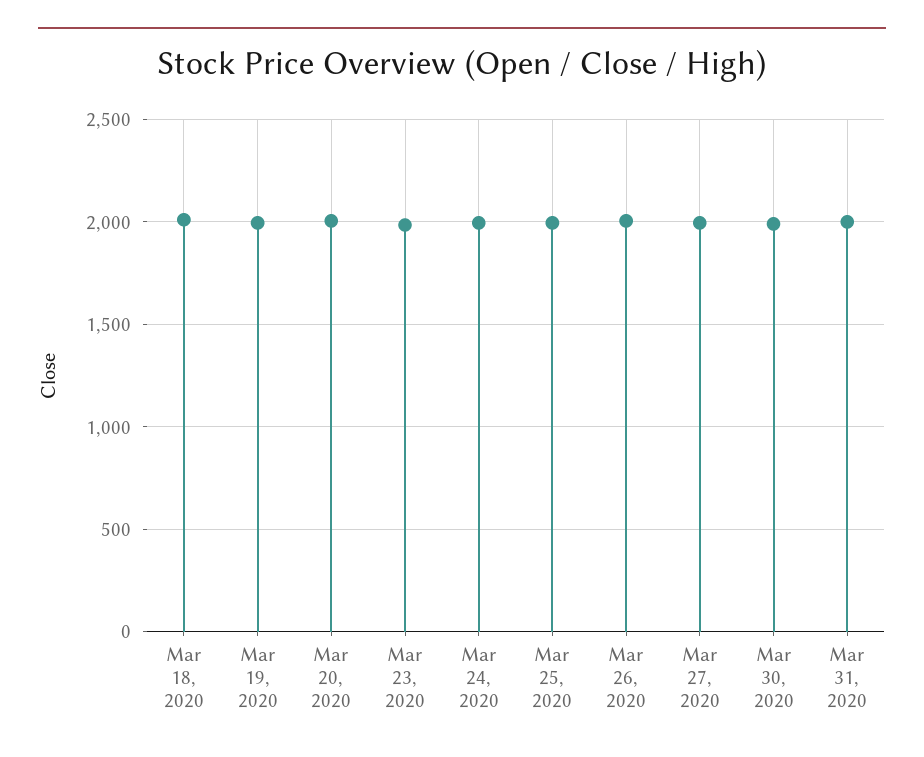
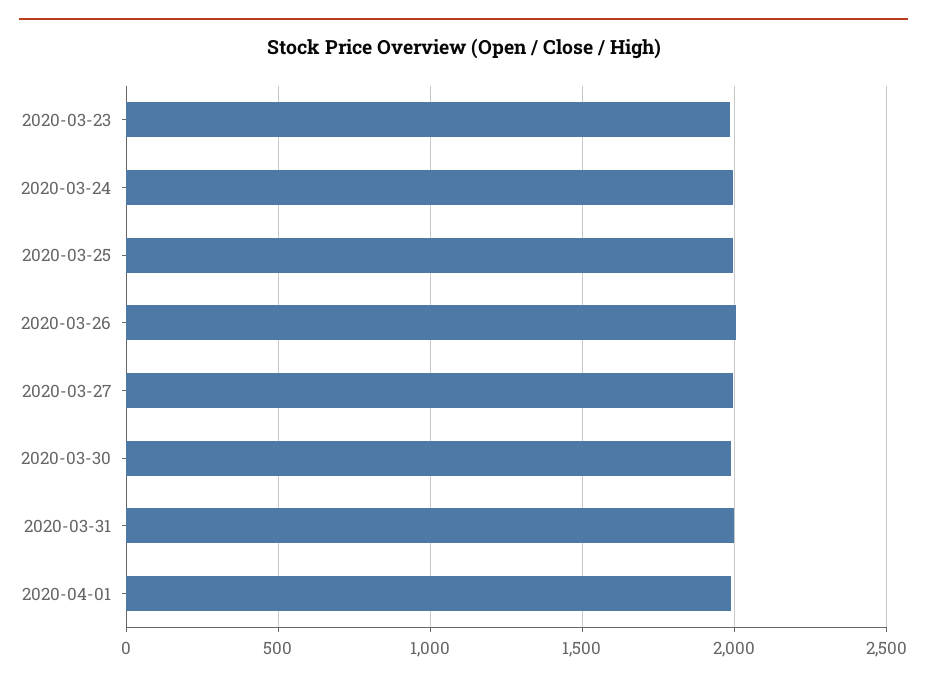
Mar 18, 2020: 2000 -> none
Mar 19, 2020: 2000 -> none
Mar 20, 2020: 2000 -> none
2020-04-01: none -> 2000

